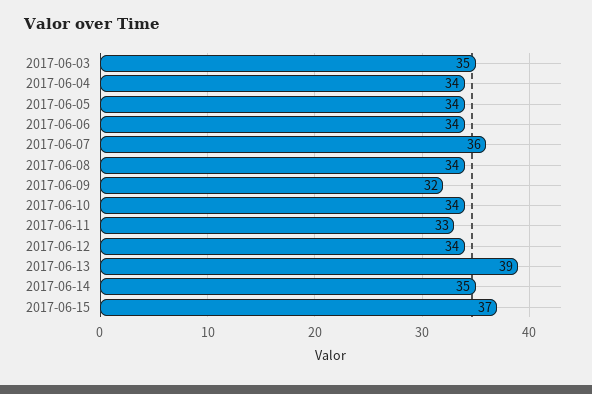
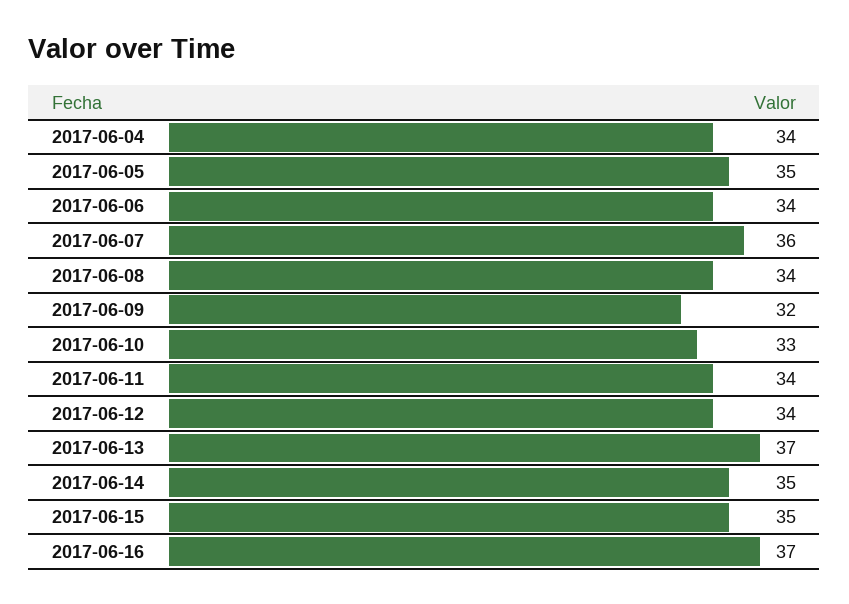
2017-06-03: 35 -> none
2017-06-05: 34 -> 35
2017-06-10: 34 -> 33
2017-06-11: 33 -> 34
2017-06-13: 39 -> 37
2017-06-15: 37 -> 35
2017-06-16: none -> 37

